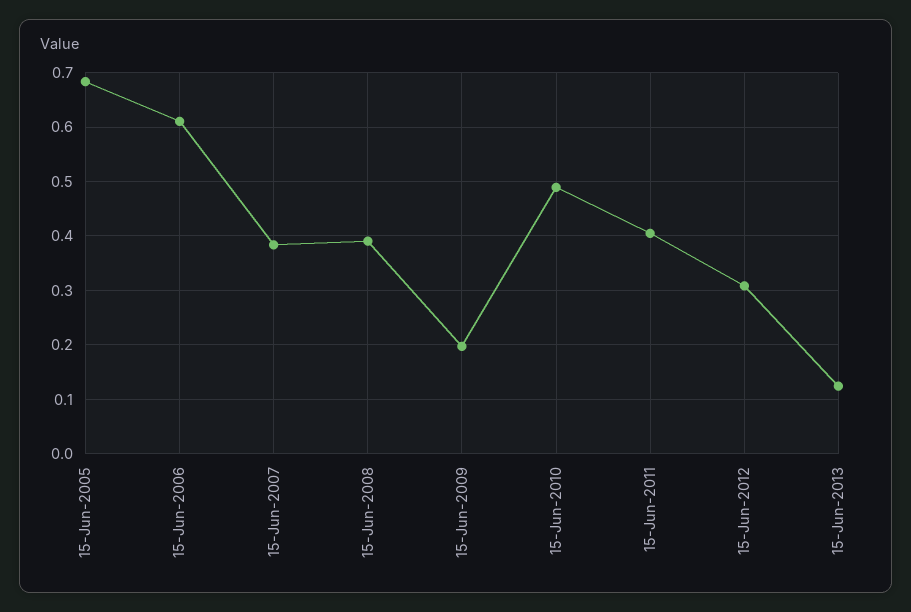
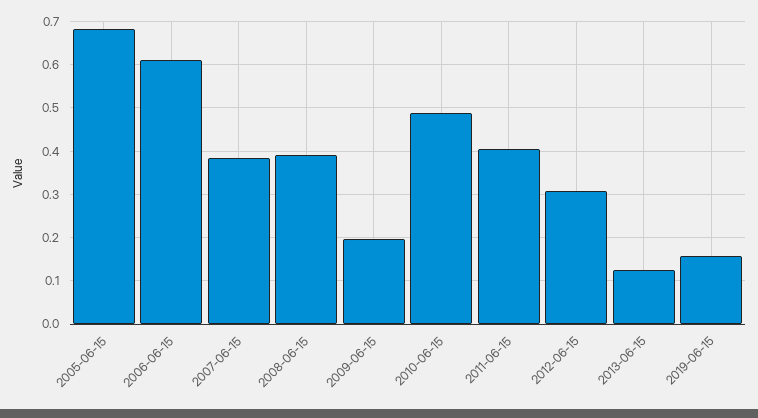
2019-06-15: none -> 0.16

